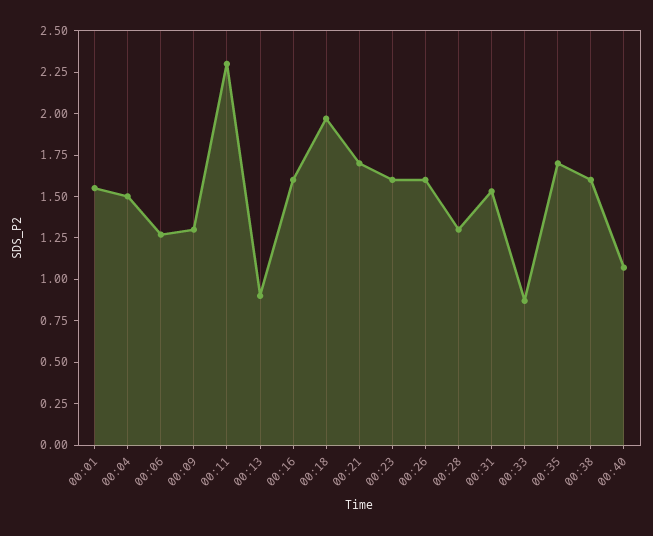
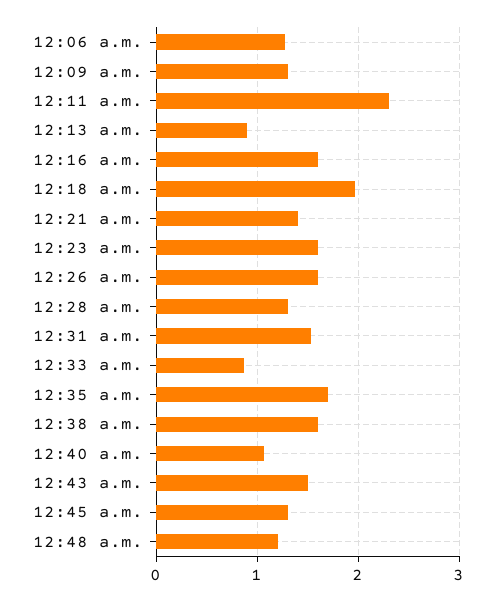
00:01: 1.55 -> none
00:04: 1.5 -> none
00:21: 1.7 -> 1.4
12:43 a.m.: none -> 1.5
12:45 a.m.: none -> 1.3
12:48 a.m.: none -> 1.2

